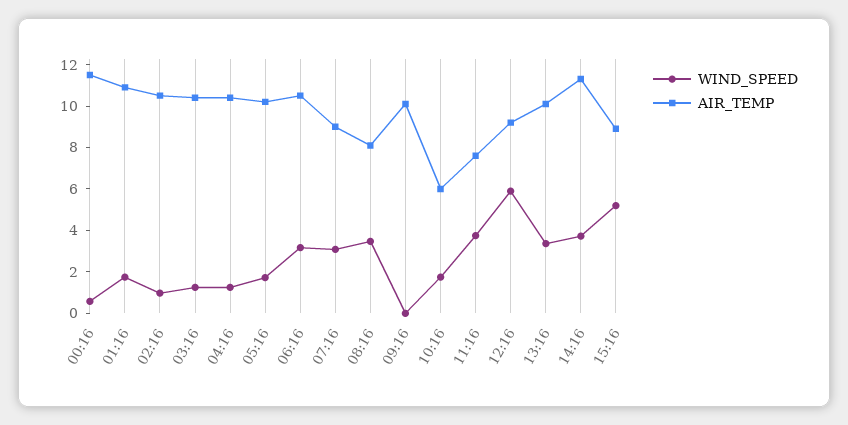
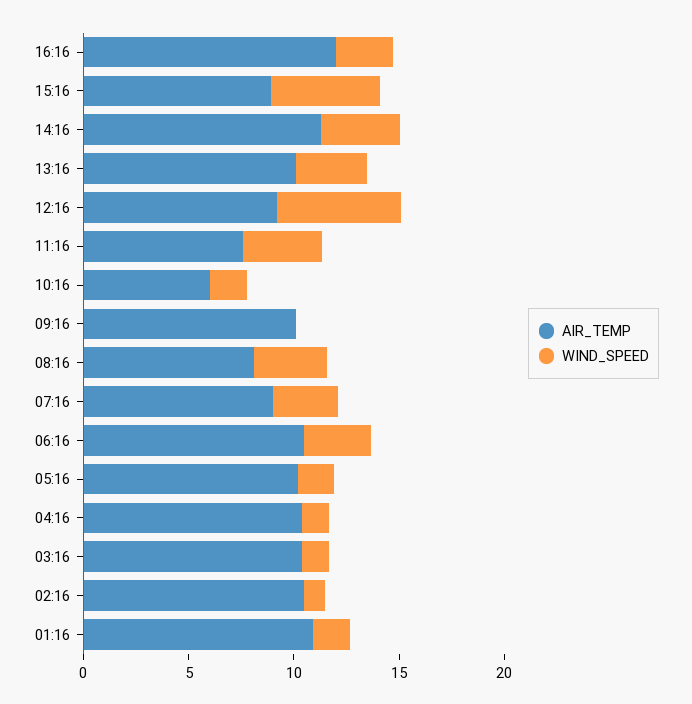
WIND_SPEED, 00:16: 0.5 -> none
AIR_TEMP, 00:16: 11.5 -> none
AIR_TEMP, 16:16: none -> 12
WIND_SPEED, 16:16: none -> 3

